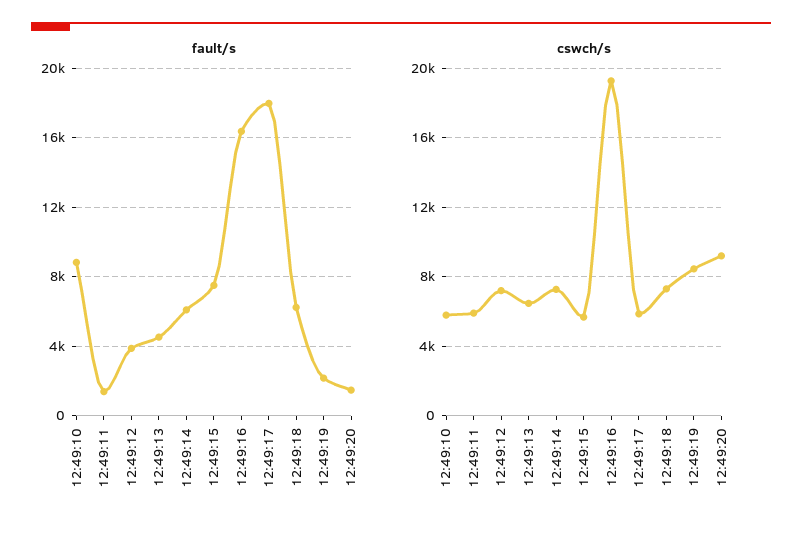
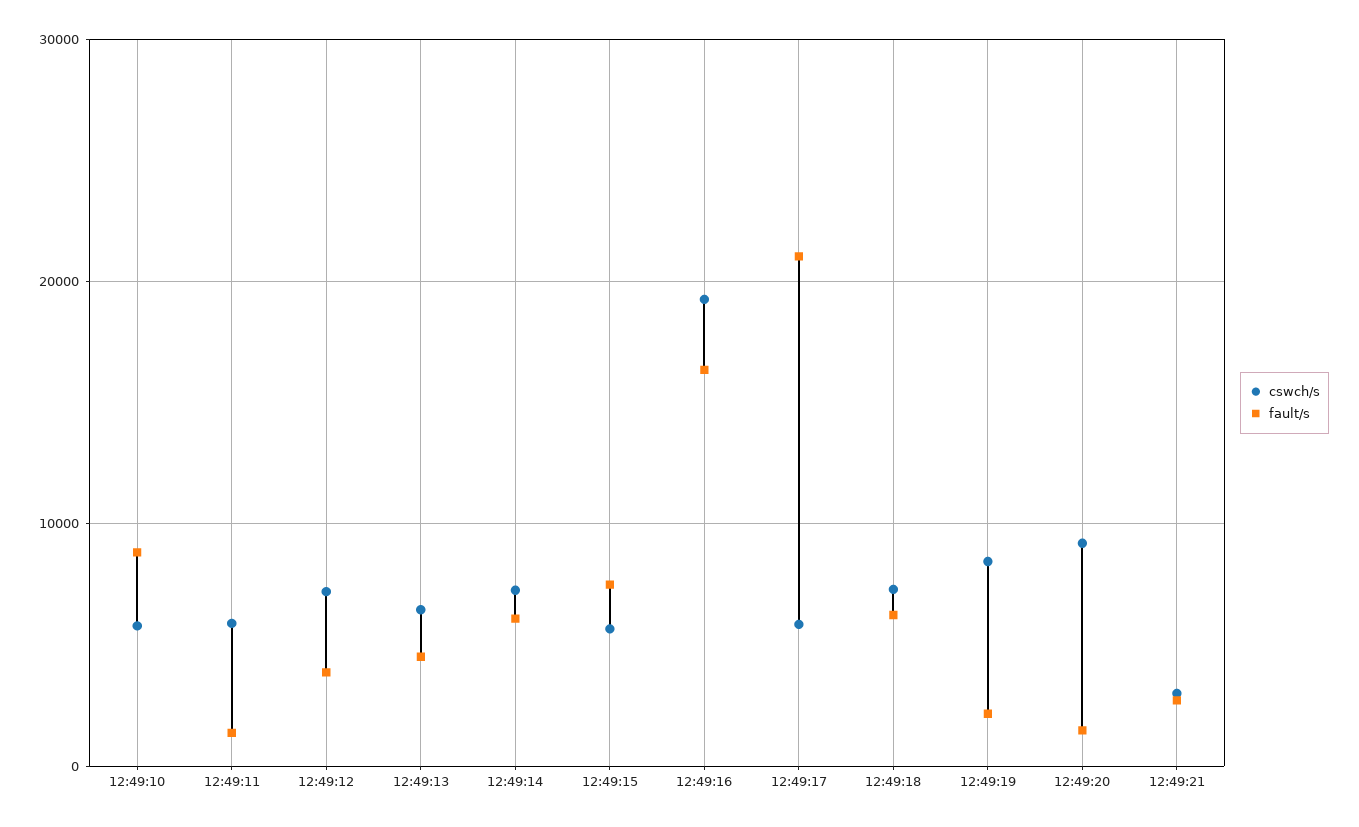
fault/s, 12:49:17: 18000 -> 21000
cswch/s, 12:49:21: none -> 3000
fault/s, 12:49:21: none -> 3000

